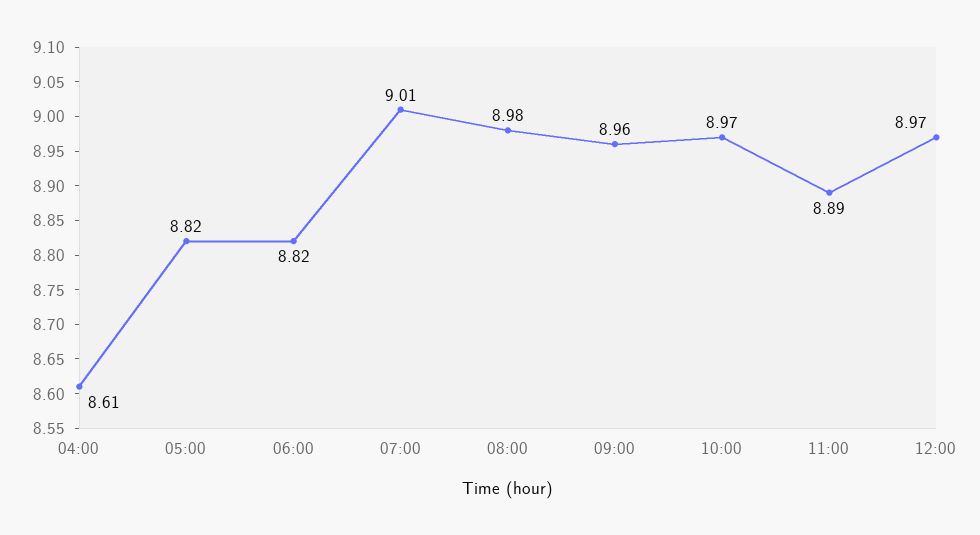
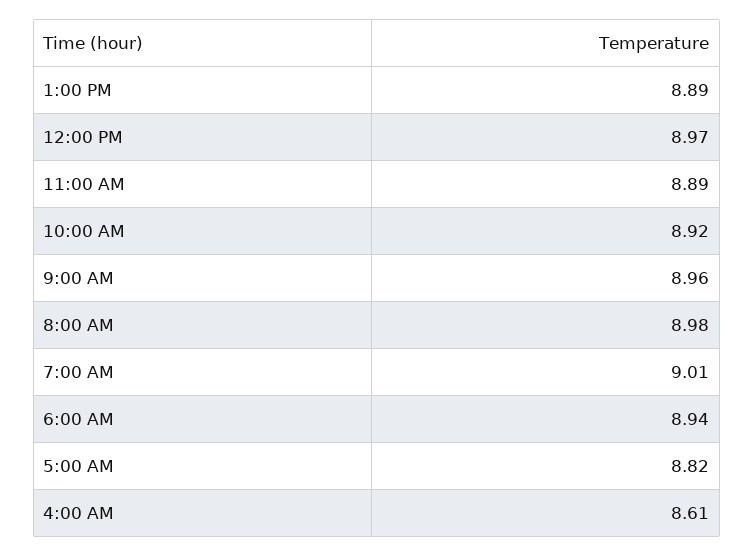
06:00: 8.82 -> 8.94
10:00: 8.97 -> 8.92
1:00 PM: none -> 8.89

